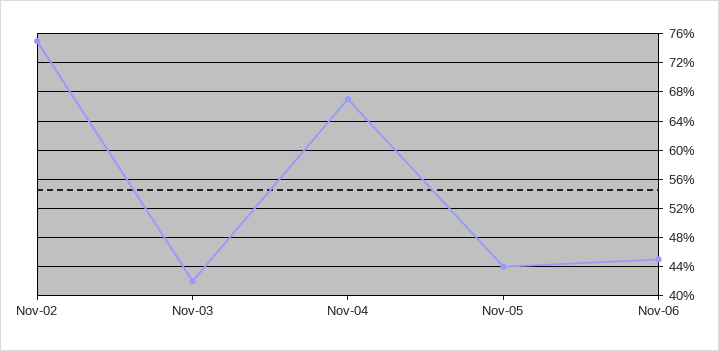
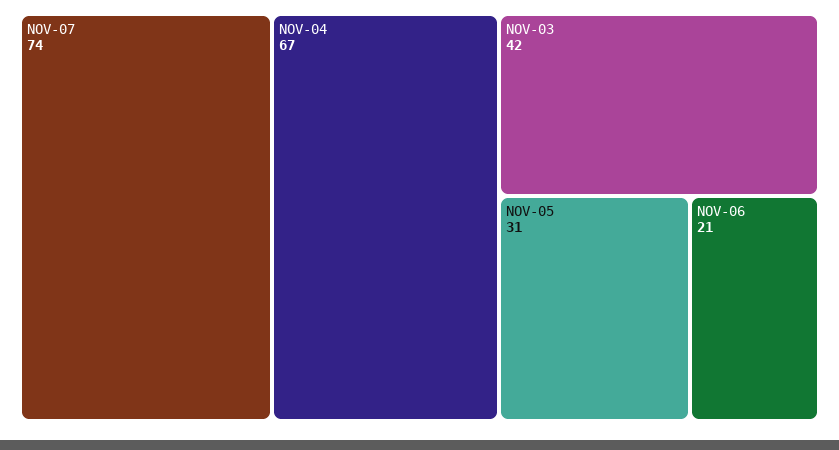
Nov-02: 75 -> none
Nov-05: 44 -> 31
Nov-06: 45 -> 21
NOV-07: none -> 74

